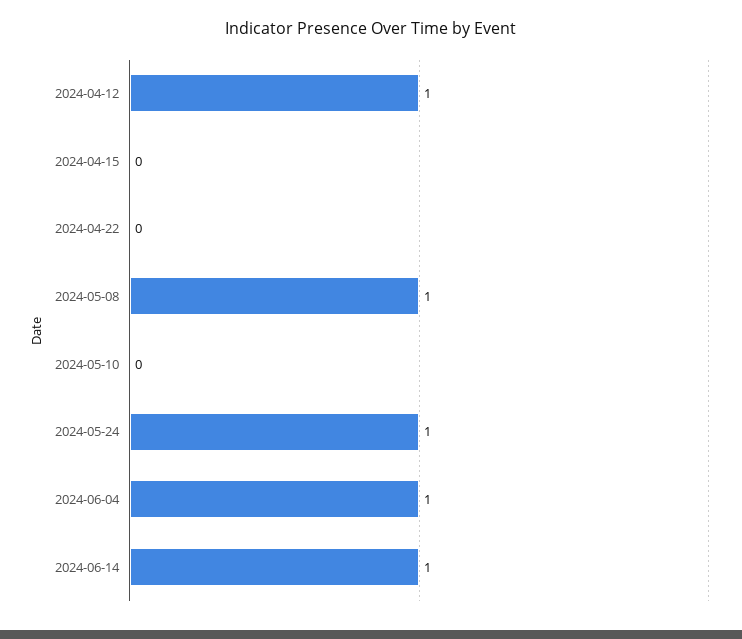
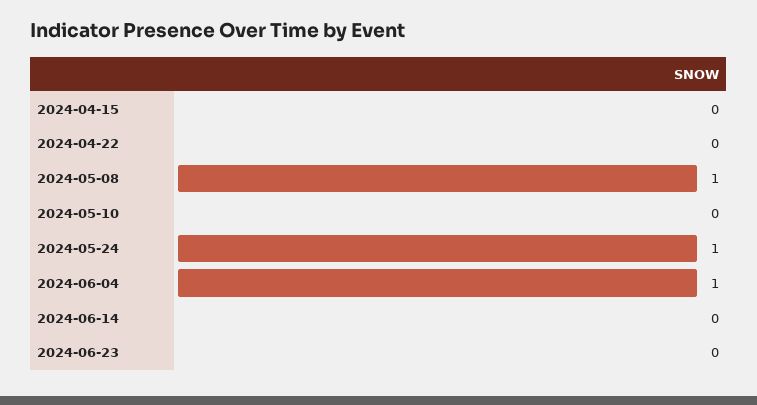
2024-04-12: 1 -> none
2024-06-14: 1 -> 0
2024-06-23: none -> 0

